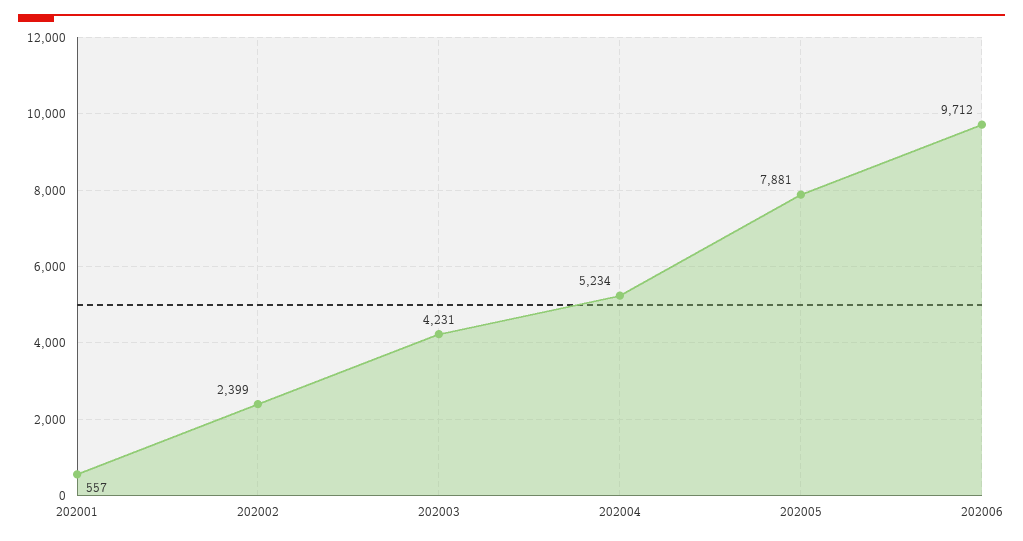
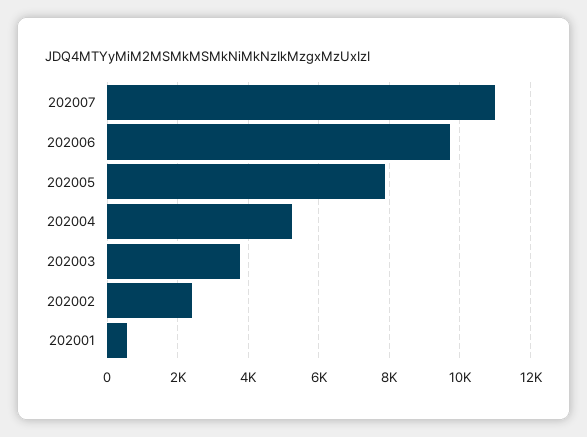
202003: 4231 -> 3800
202007: none -> 11000

